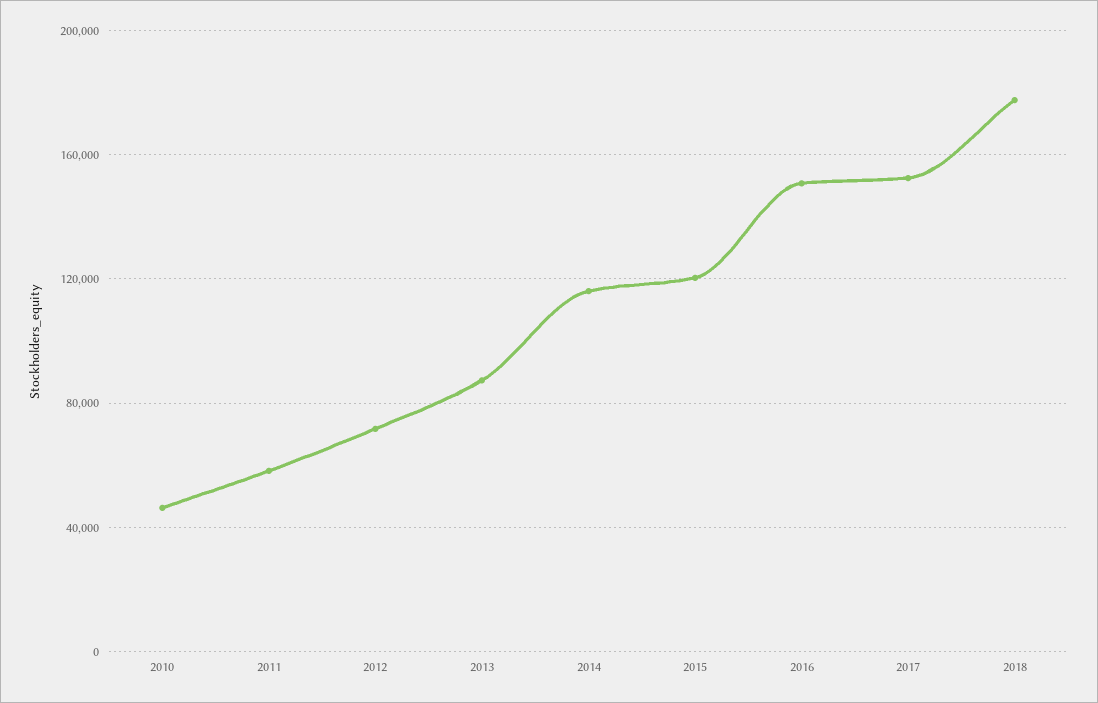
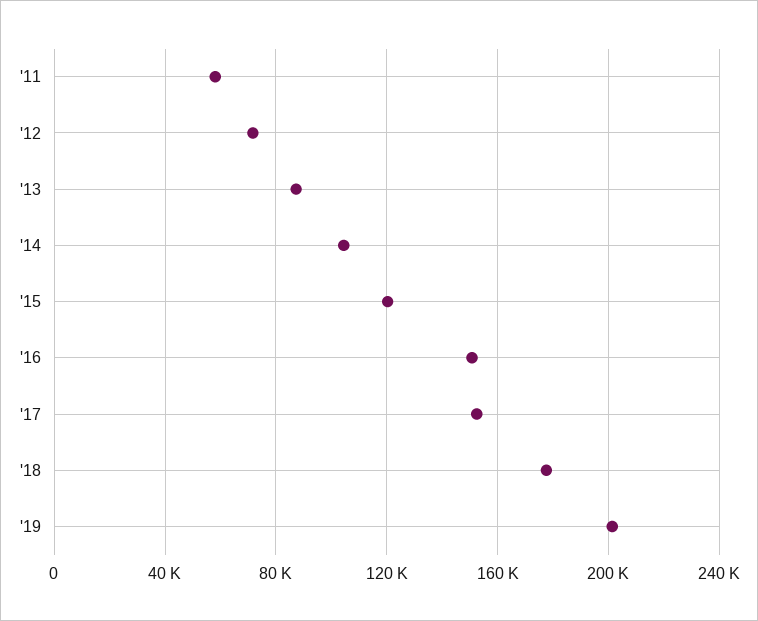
2010: 45000 -> none
2014: 115000 -> 105000
'19: none -> 200000

